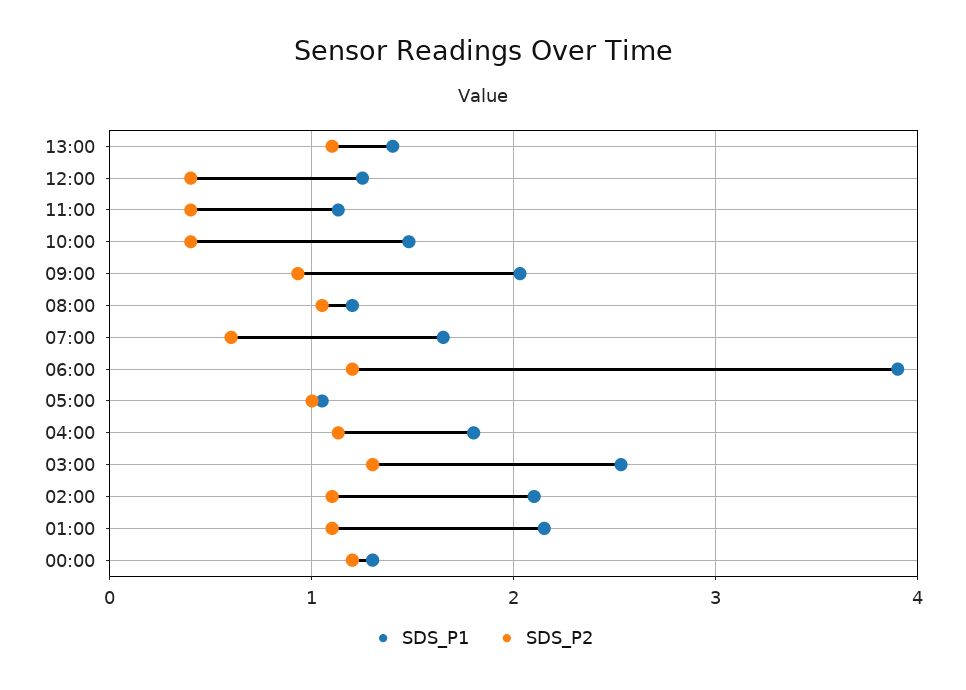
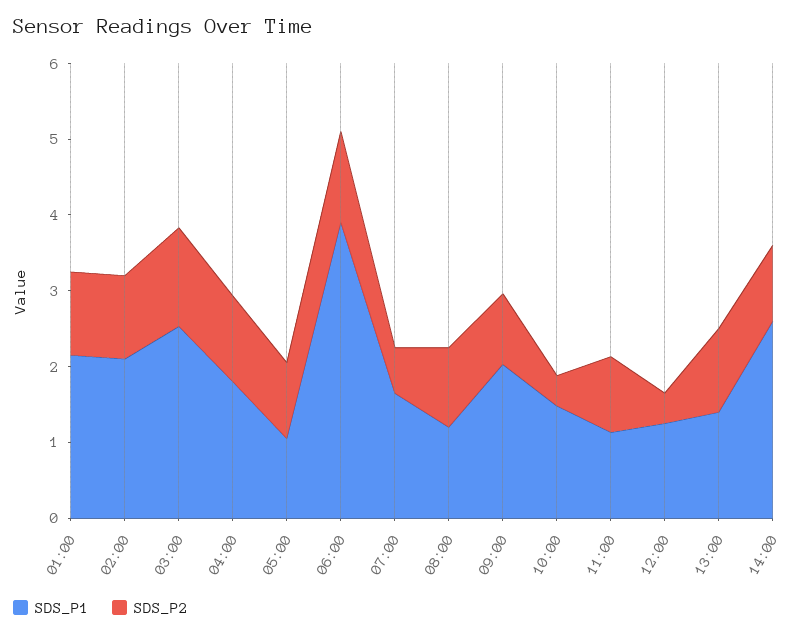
SDS_P2, 11:00: 0.4 -> 1
SDS_P1, 00:00: 1.3 -> none
SDS_P2, 00:00: 1.2 -> none
SDS_P1, 14:00: none -> 2.6
SDS_P2, 14:00: none -> 1

